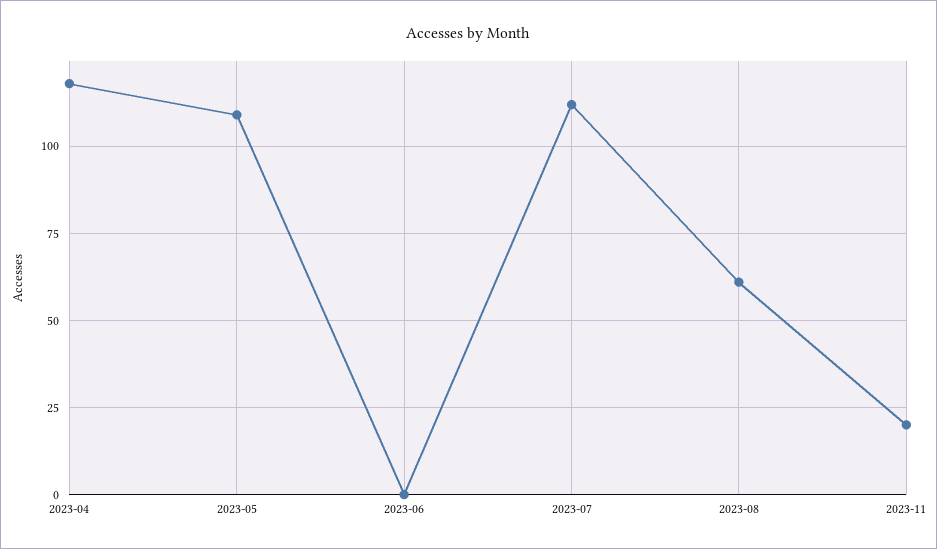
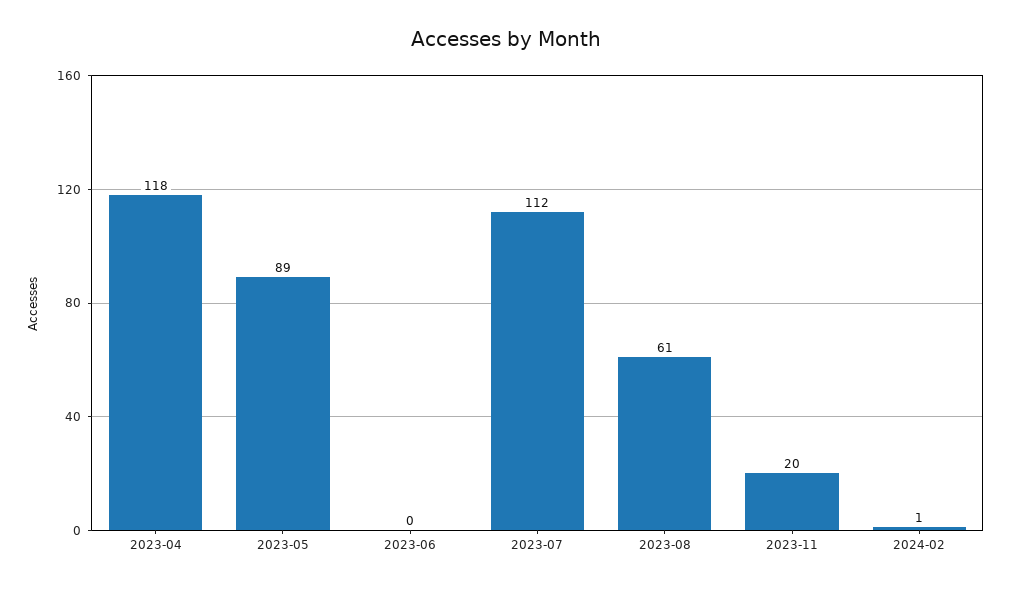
2023-05: 110 -> 89
2024-02: none -> 1

